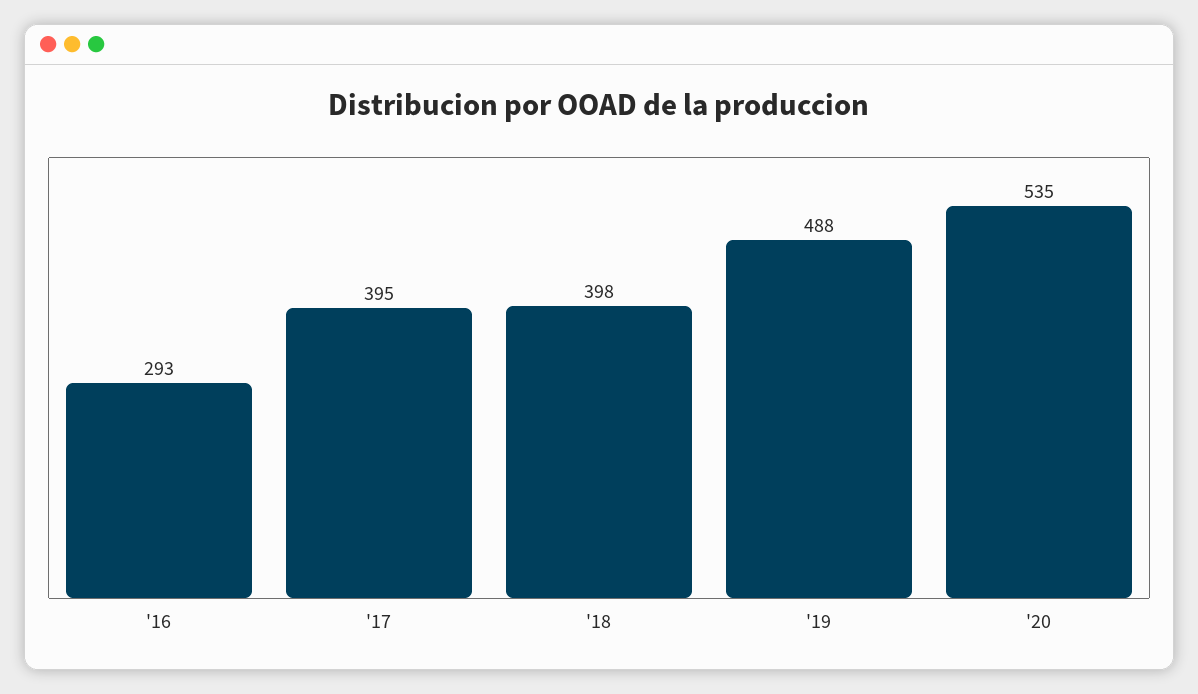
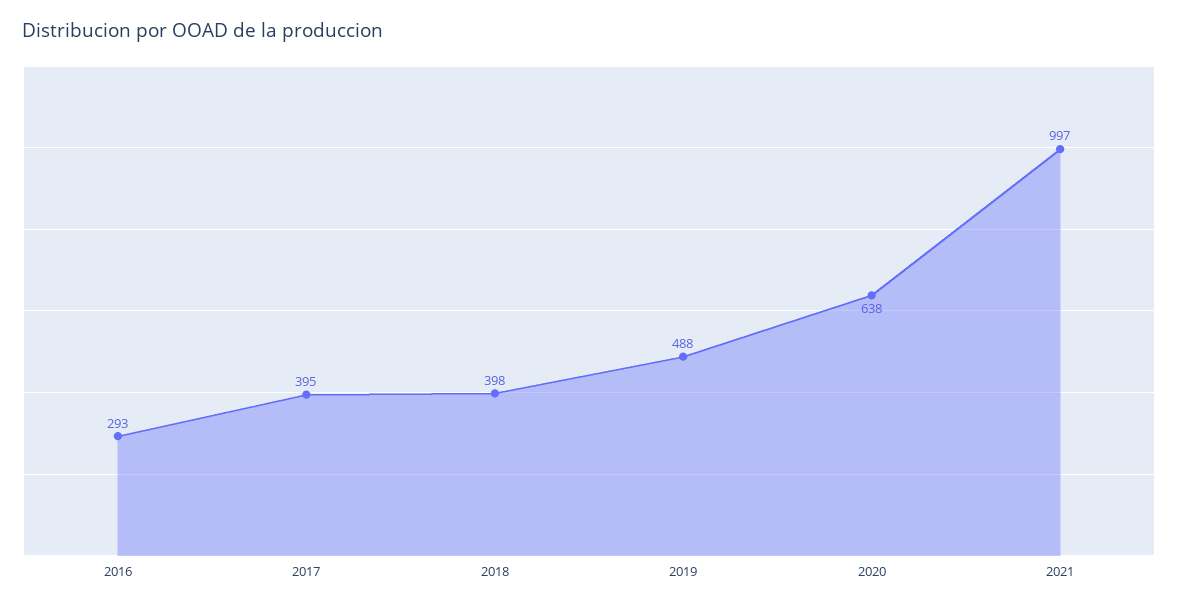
'20: 535 -> 638
2021: none -> 997

